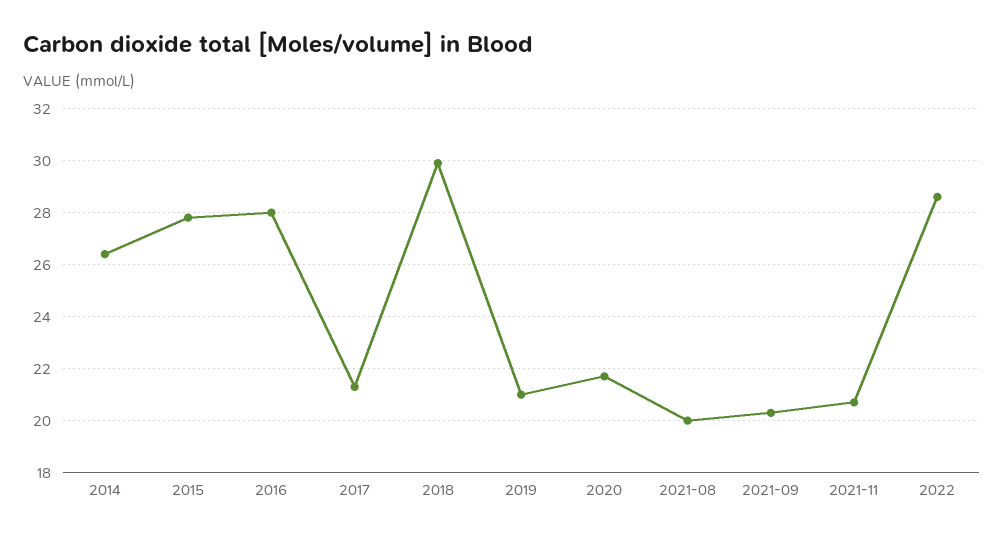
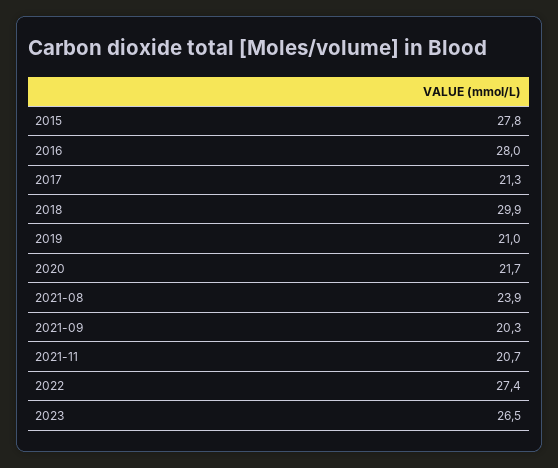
2014: 26.5 -> none
2021-08: 20 -> 23.9
2022: 28.5 -> 27.4
2023: none -> 26.5

